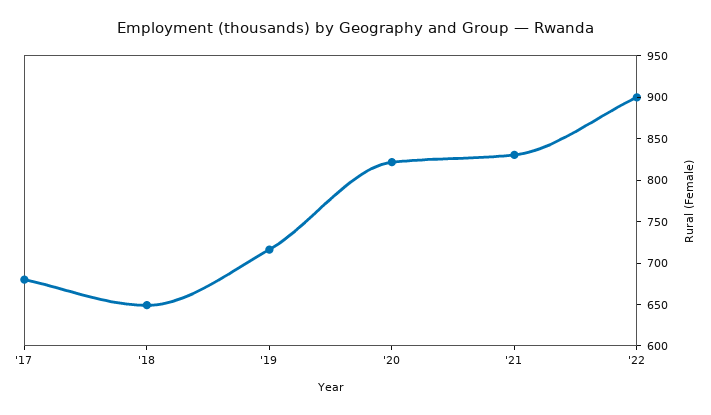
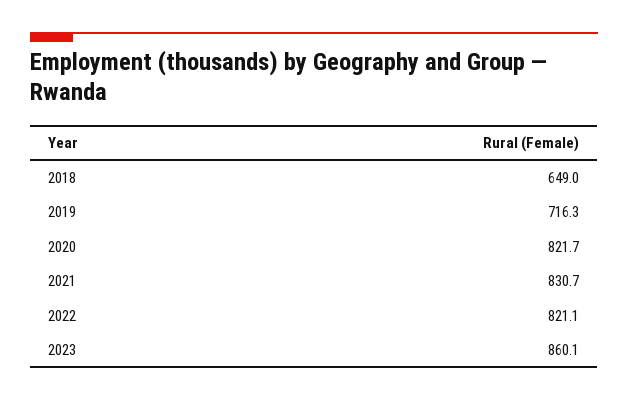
'17: 680 -> none
'22: 900 -> 821.1
2023: none -> 860.1

